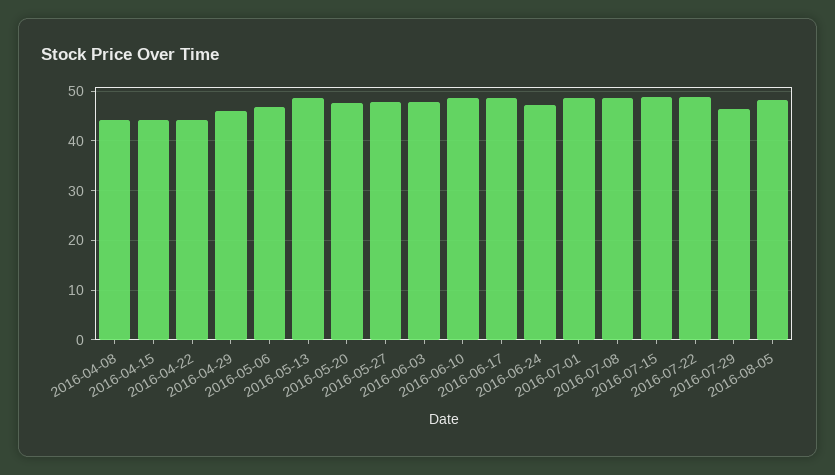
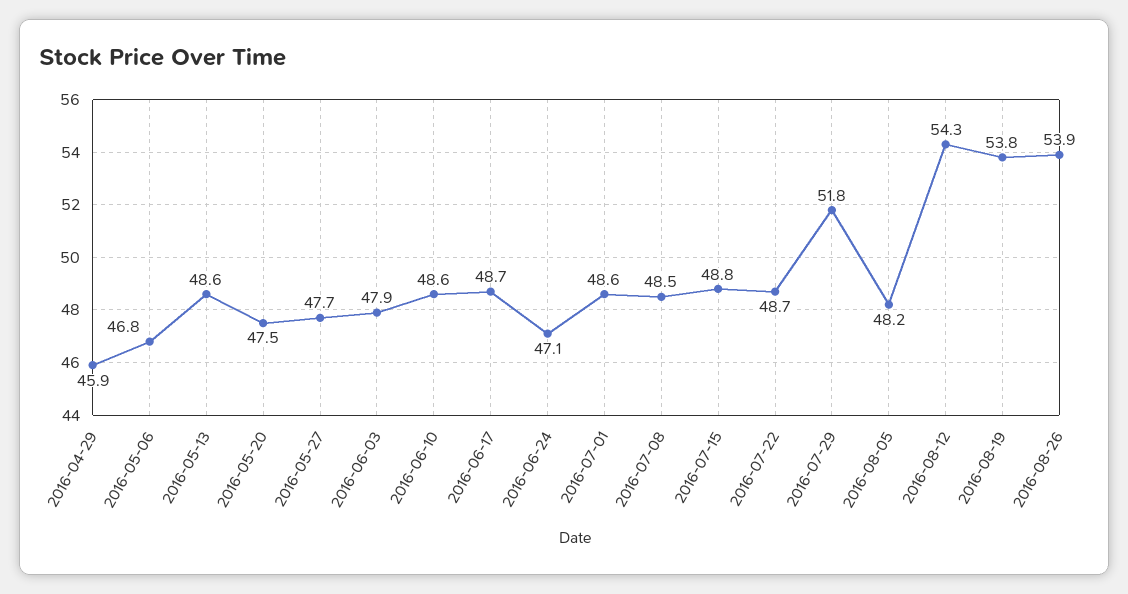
2016-04-08: 44 -> none
2016-04-15: 44 -> none
2016-04-22: 44 -> none
2016-07-29: 46 -> 51.8
2016-08-12: none -> 54.3
2016-08-19: none -> 53.8
2016-08-26: none -> 53.9

